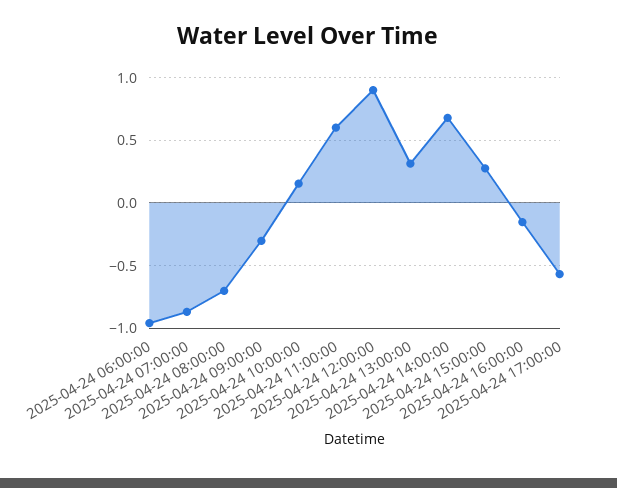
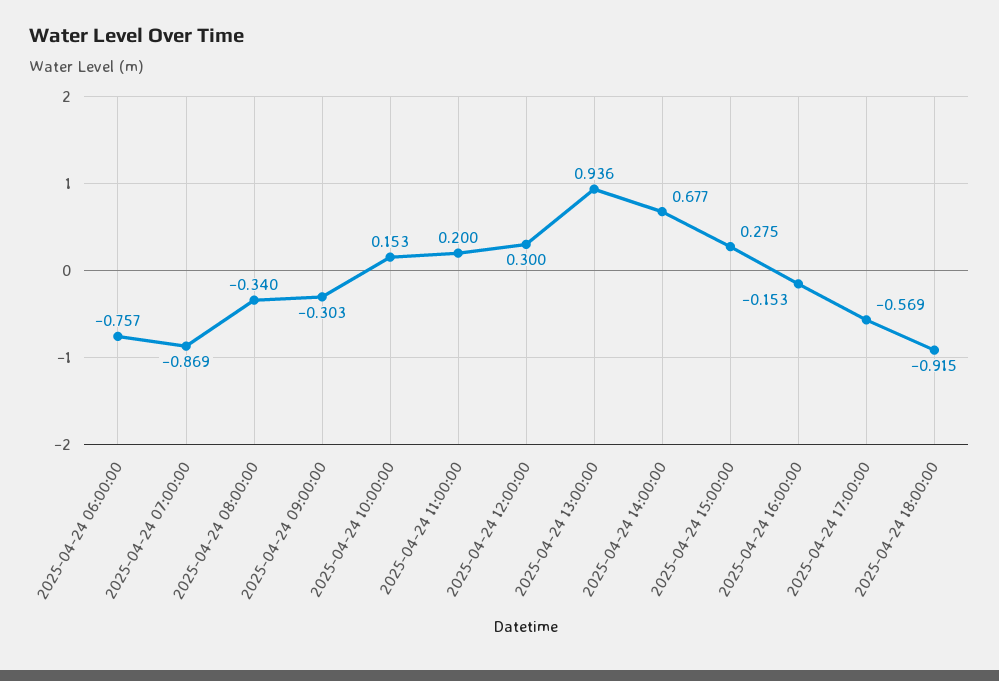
2025-04-24 06:00:00: -0.95 -> -0.757
2025-04-24 08:00:00: -0.7 -> -0.34
2025-04-24 11:00:00: 0.6 -> 0.2
2025-04-24 12:00:00: 0.9 -> 0.3
2025-04-24 13:00:00: 0.3 -> 0.936
2025-04-24 18:00:00: none -> -0.915

